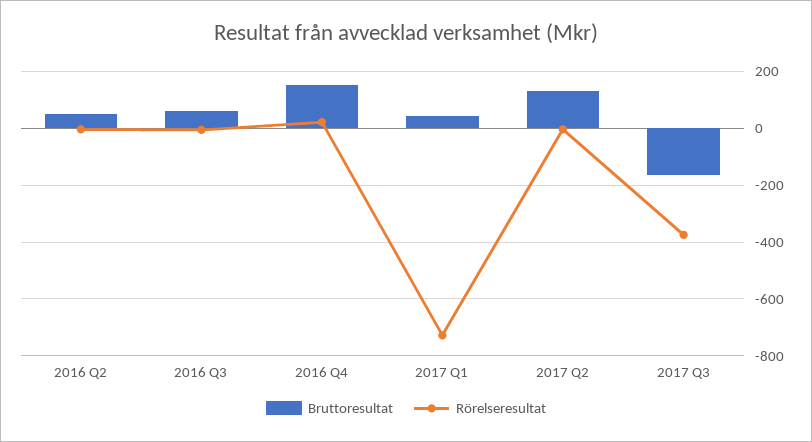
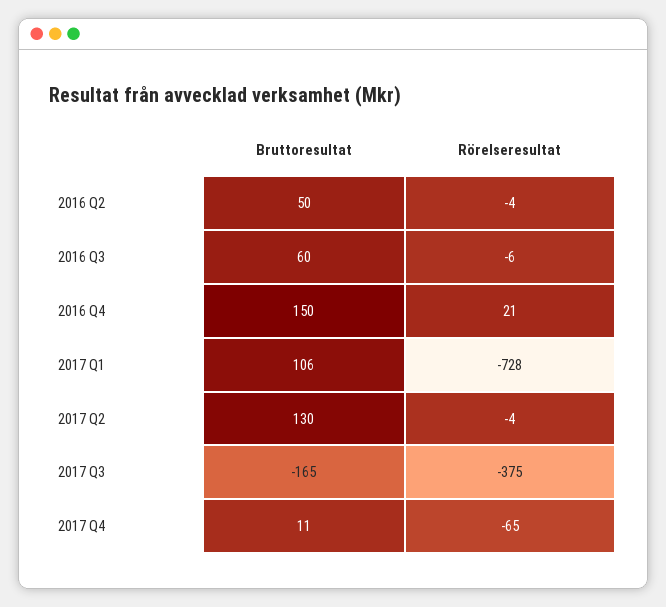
Bruttoresultat, 2017 Q1: 50 -> 106
Bruttoresultat, 2017 Q4: none -> 11
Rörelseresultat, 2017 Q4: none -> -65

